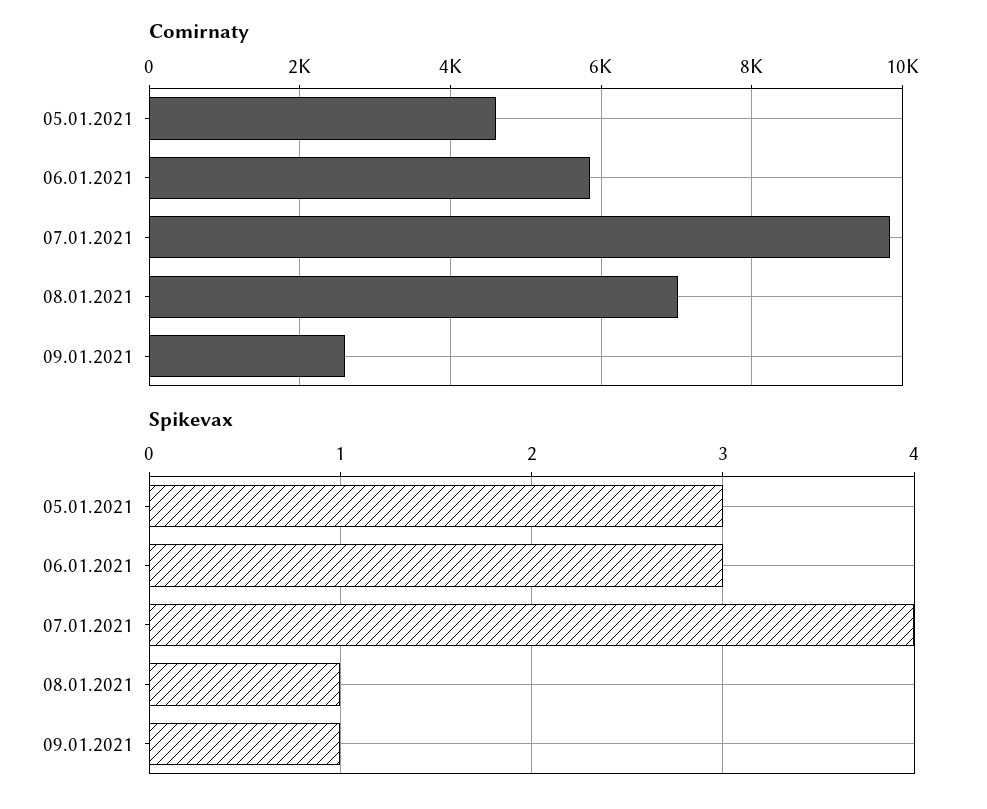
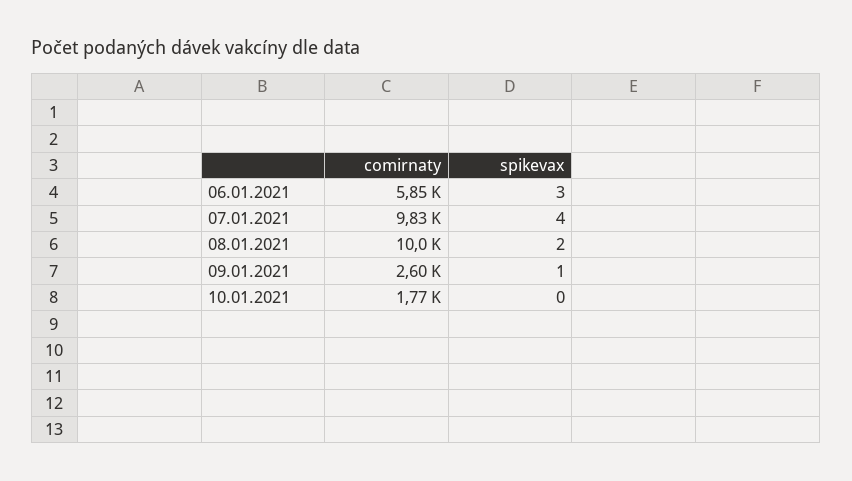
Comirnaty, 05.01.2021: 4600 -> none
Comirnaty, 08.01.2021: 7000 -> 10000
Spikevax, 05.01.2021: 3 -> none
Spikevax, 08.01.2021: 1 -> 2
Comirnaty, 10.01.2021: none -> 1770
Spikevax, 10.01.2021: none -> 0

